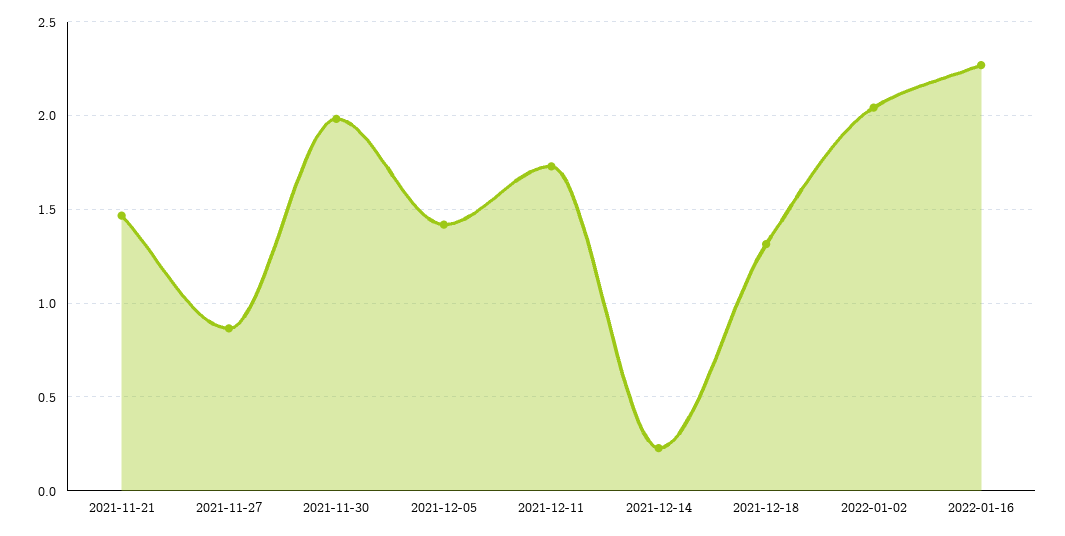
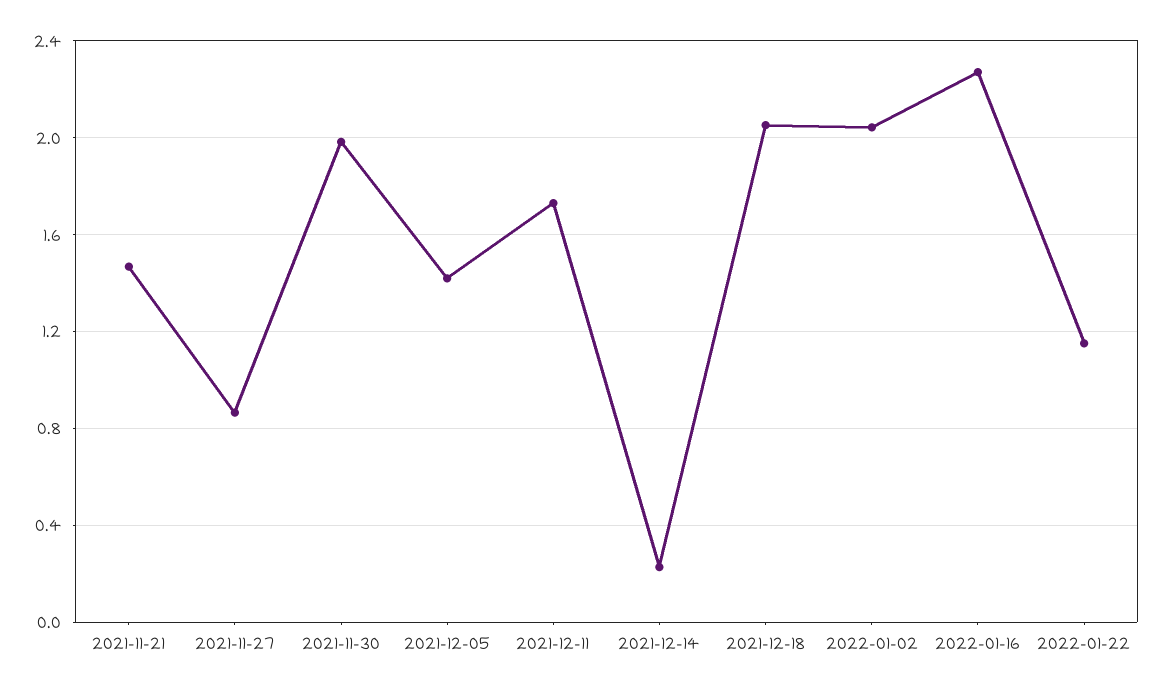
2021-12-18: 1.3 -> 2.05
2022-01-22: none -> 1.15

